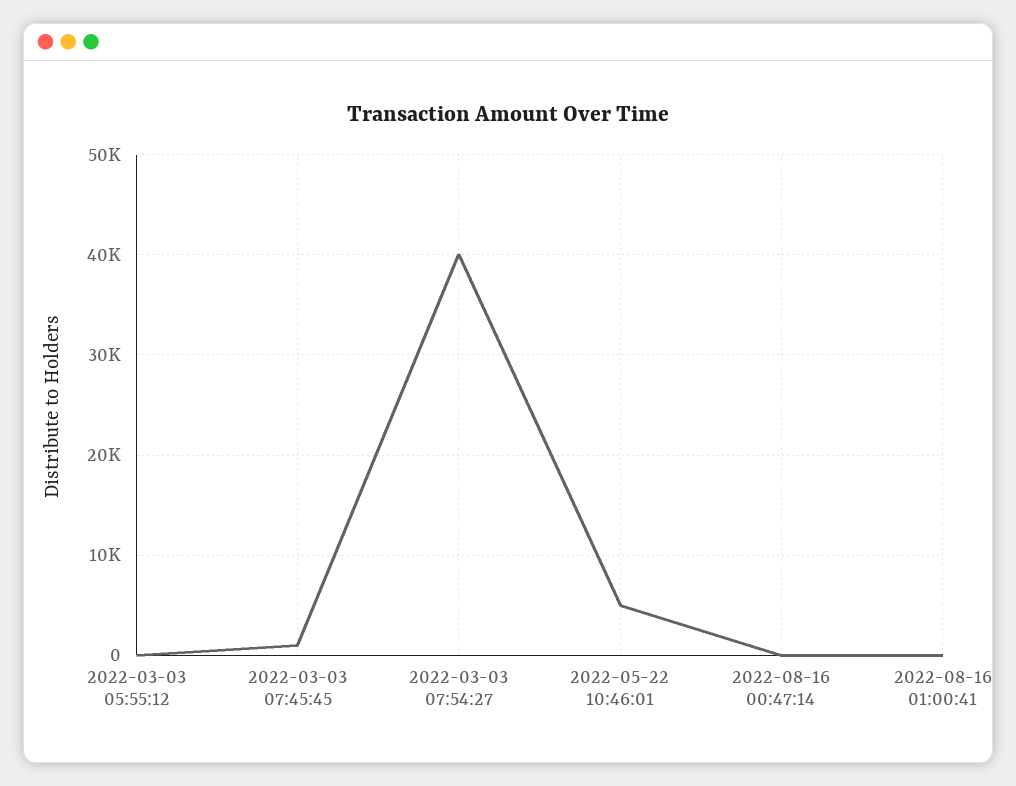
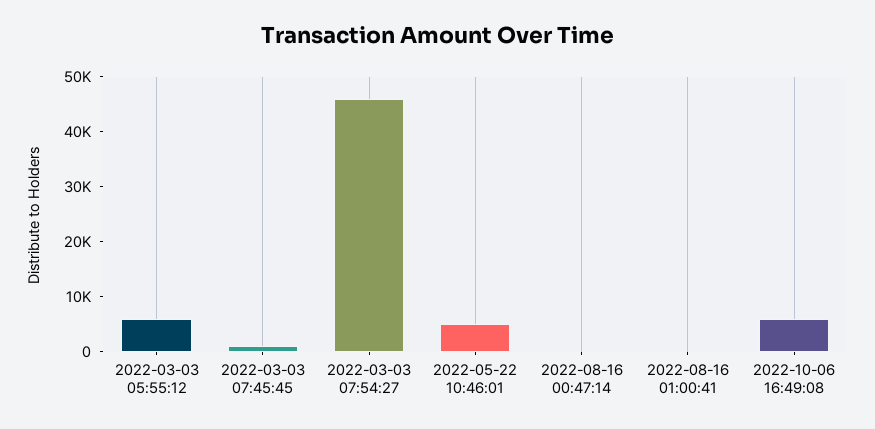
2022-03-03 05:55:12: 0 -> 6000
2022-03-03 07:54:27: 40000 -> 46000
2022-10-06 16:49:08: none -> 6000

